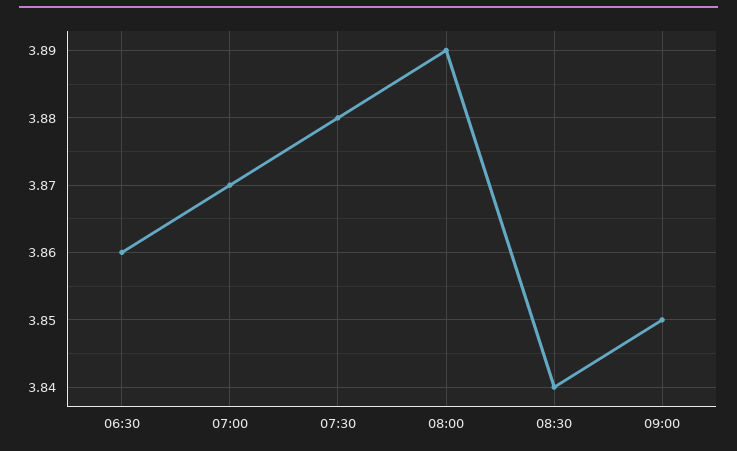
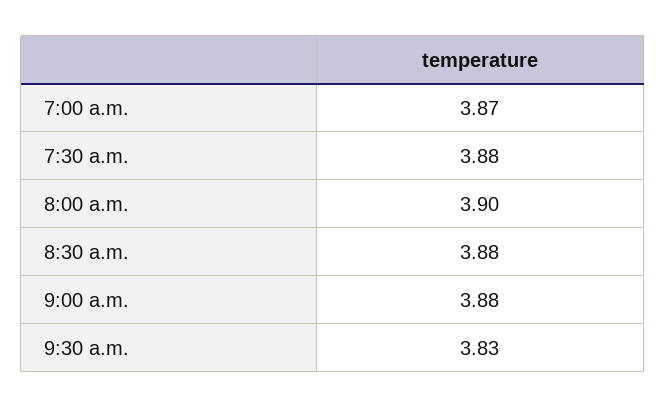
06:30: 3.86 -> none
08:00: 3.89 -> 3.9
08:30: 3.84 -> 3.88
09:00: 3.85 -> 3.88
9:30 a.m.: none -> 3.83

